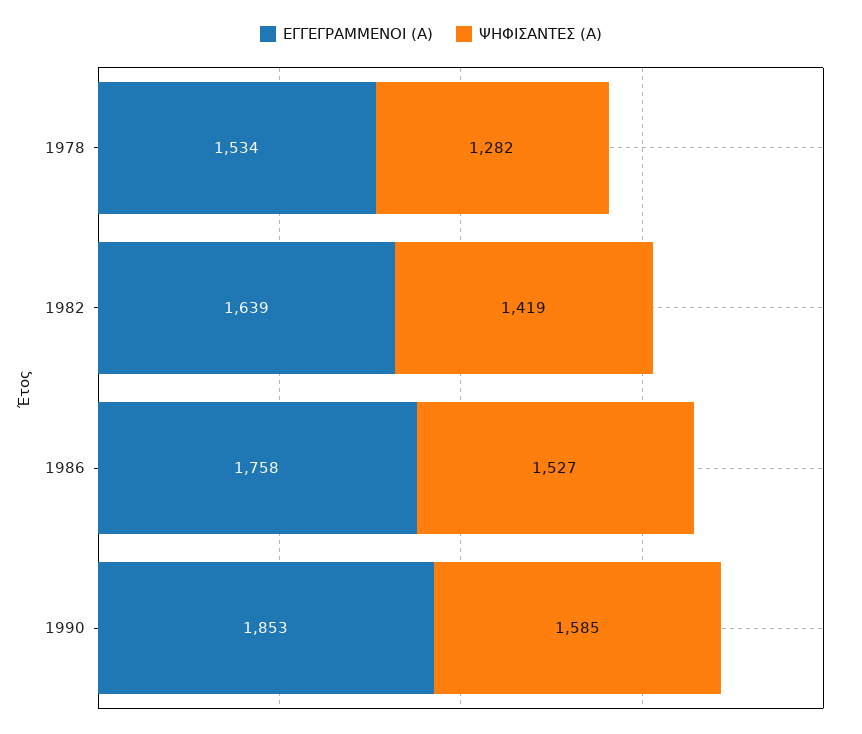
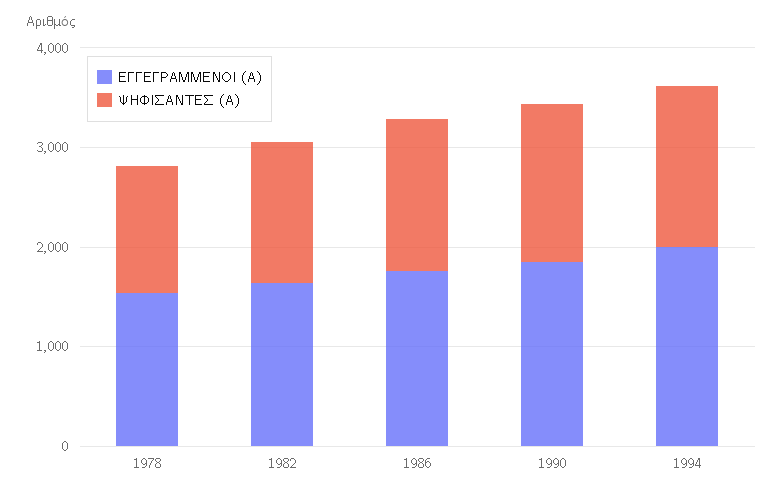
ΕΓΓΕΓΡΑΜΜΕΝΟΙ (Α), 1994: none -> 2000
ΨΗΦΙΣΑΝΤΕΣ (Α), 1994: none -> 1600

